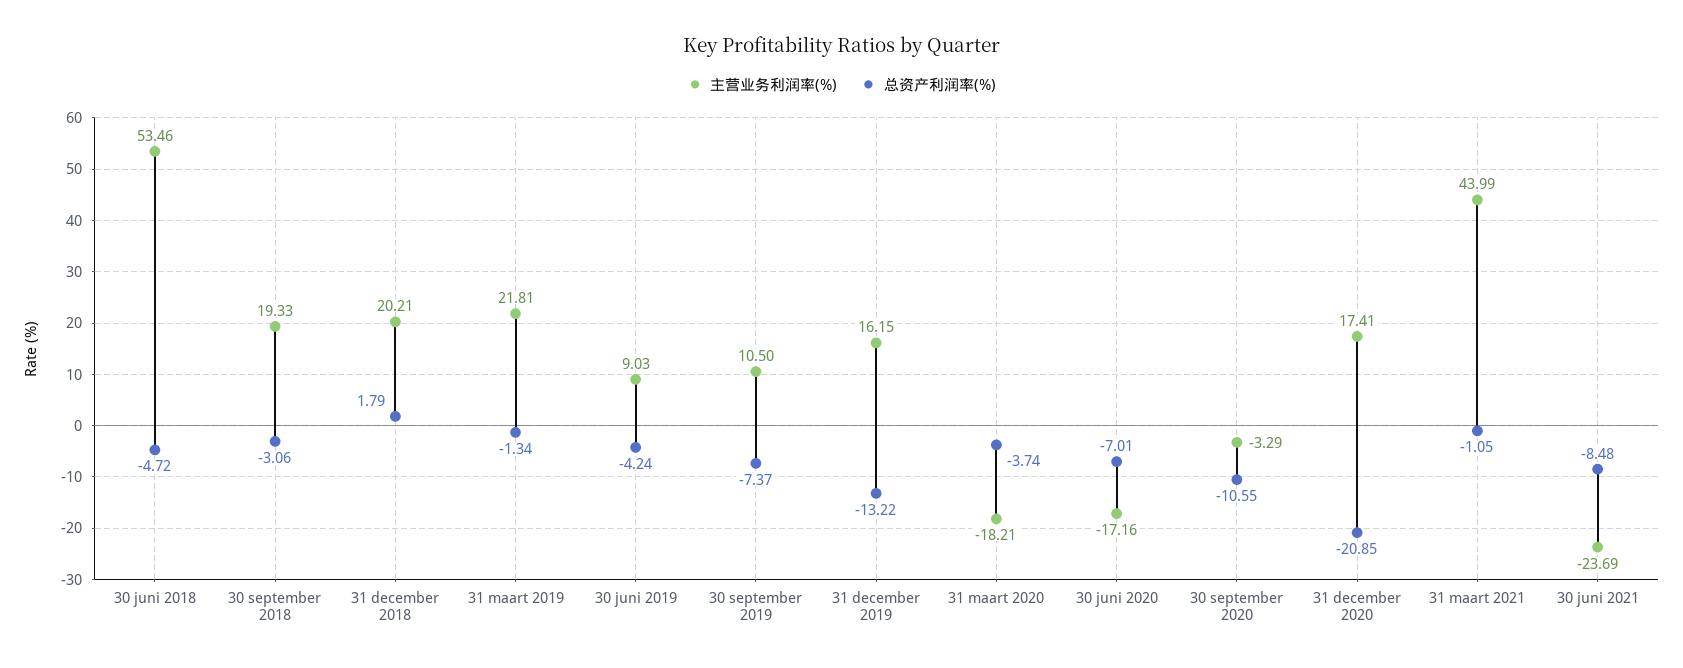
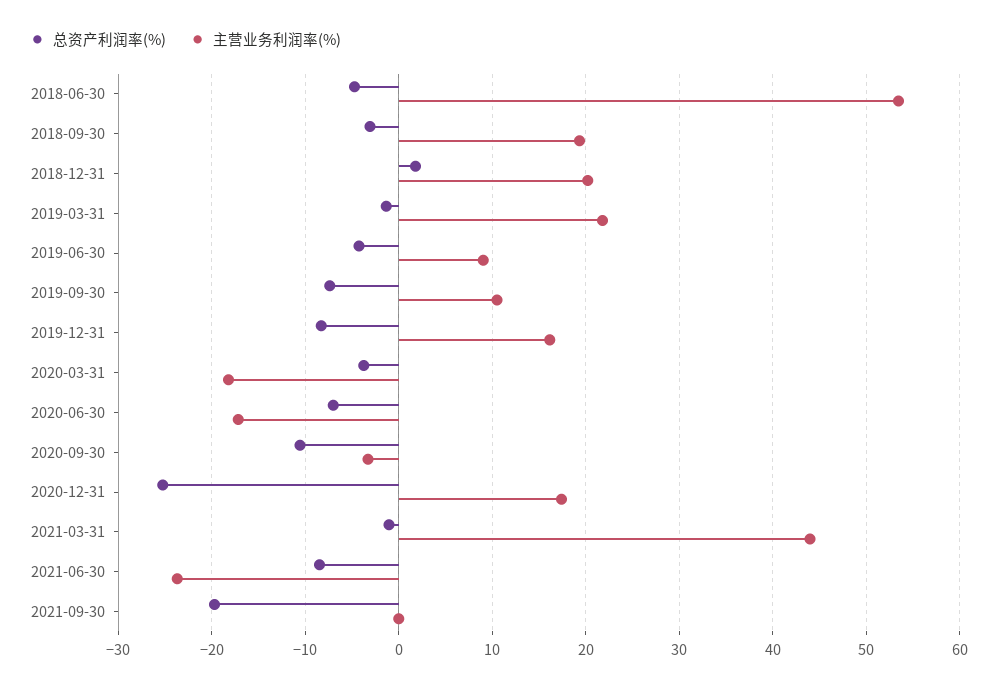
总资产利润率(%), 31 december 2019: -13.22 -> -8
总资产利润率(%), 31 december 2020: -20.85 -> -25
总资产利润率(%), 2021-09-30: none -> -20
主营业务利润率(%), 2021-09-30: none -> 0

